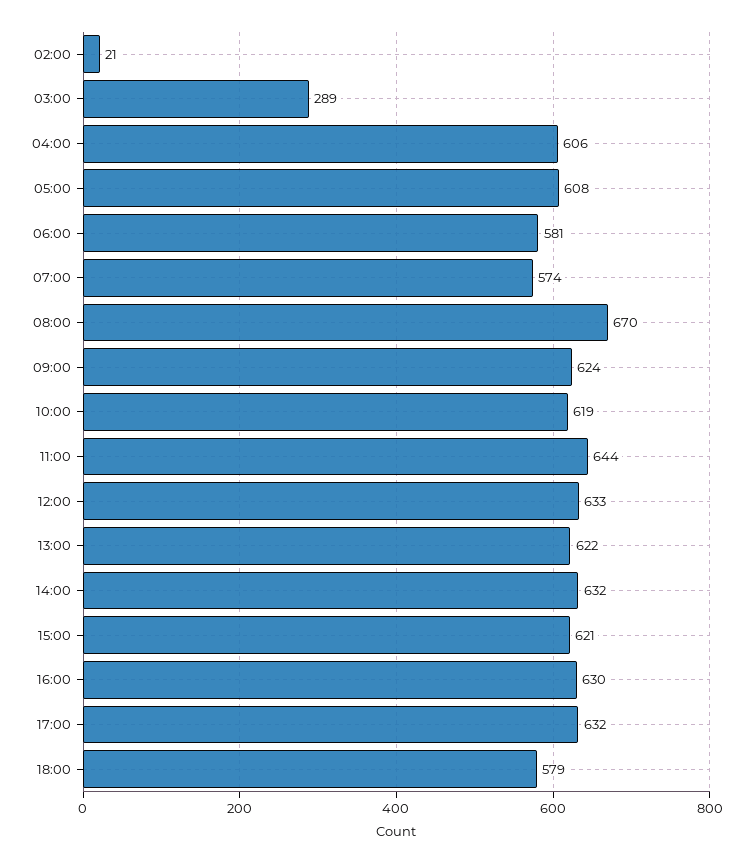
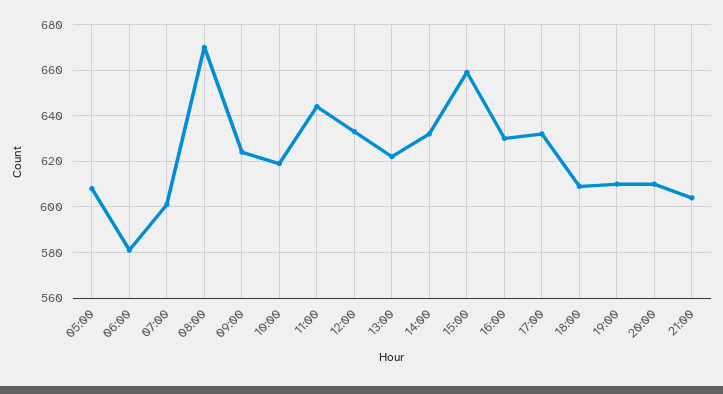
02:00: 21 -> none
03:00: 289 -> none
04:00: 606 -> none
07:00: 574 -> 600
15:00: 621 -> 660
18:00: 579 -> 610
19:00: none -> 610
20:00: none -> 610
21:00: none -> 605

